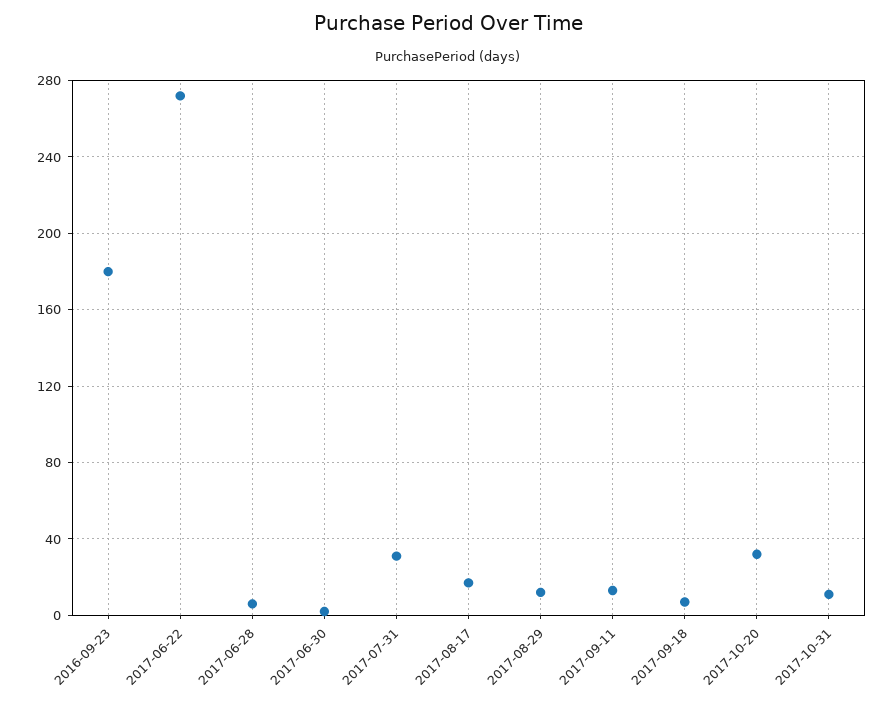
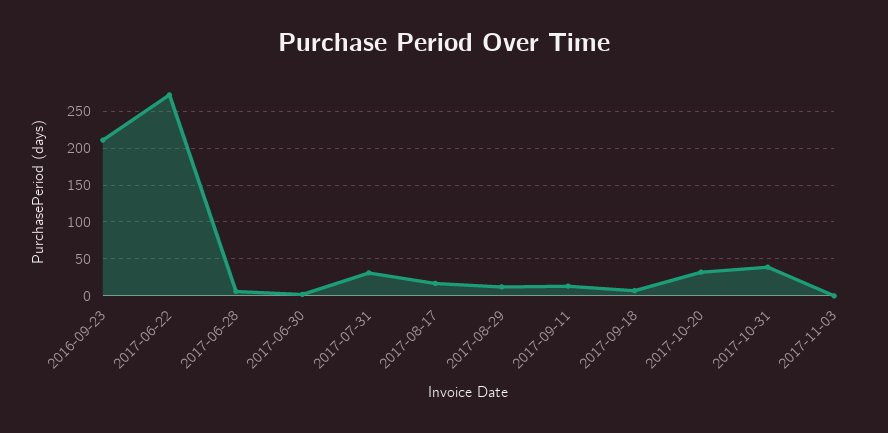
2016-09-23: 180 -> 210
2017-10-31: 10 -> 40
2017-11-03: none -> 0

